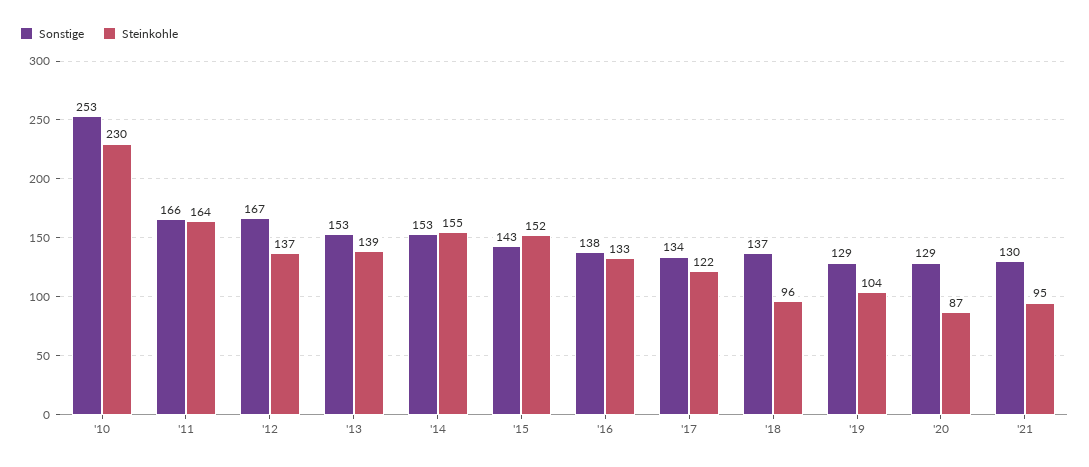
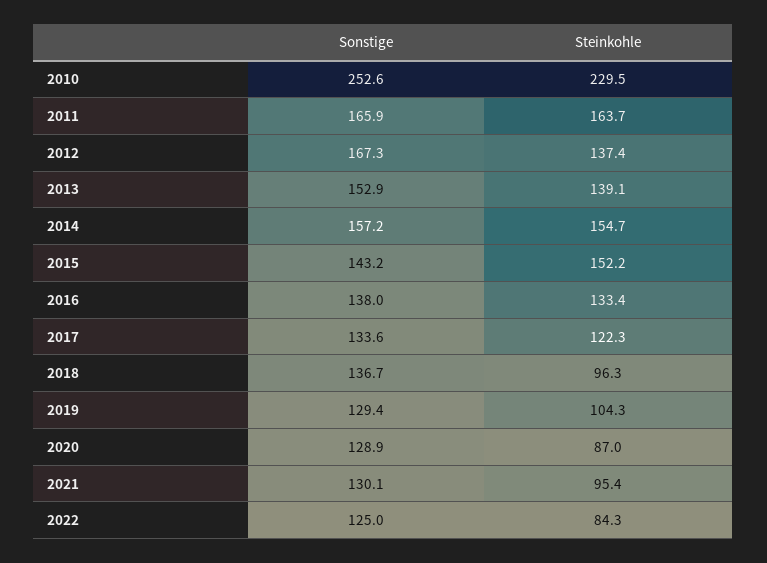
Sonstige, '14: 153 -> 157.2
Sonstige, 2022: none -> 125
Steinkohle, 2022: none -> 84.3

